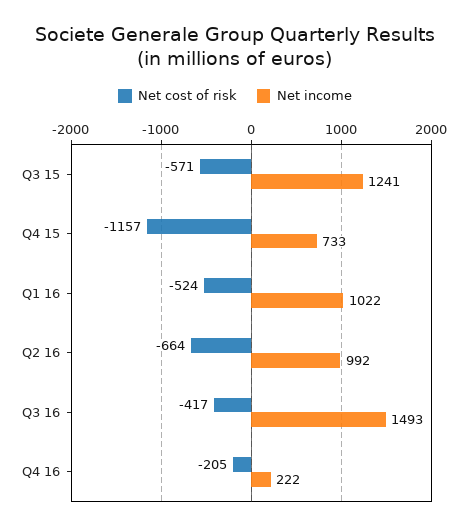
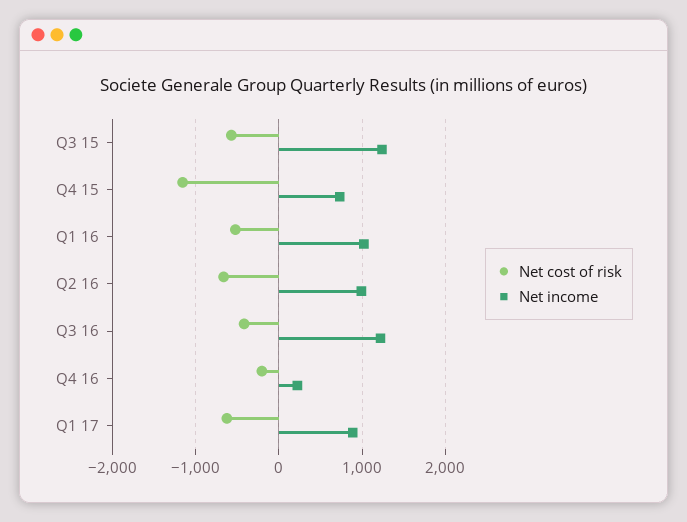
Net income, Q3 16: 1493 -> 1200
Net cost of risk, Q1 17: none -> -600
Net income, Q1 17: none -> 900

